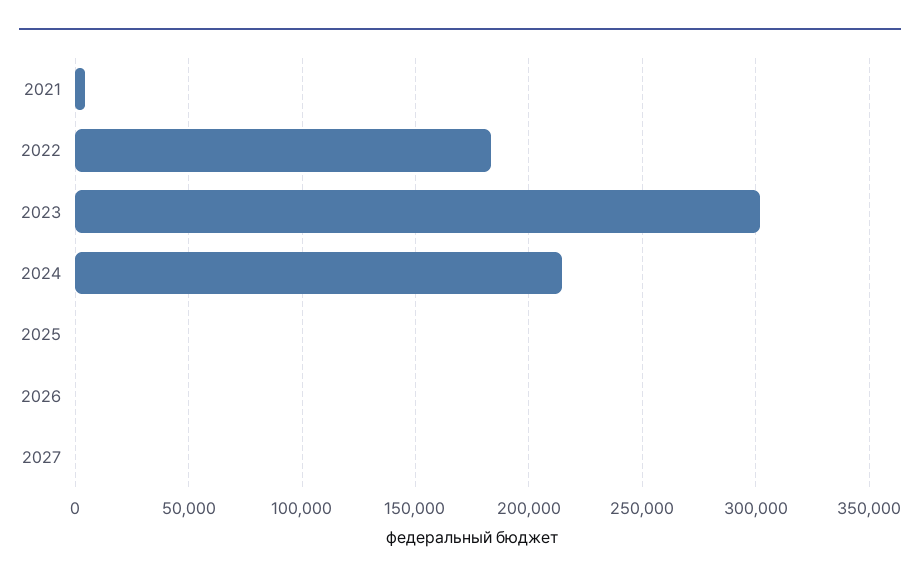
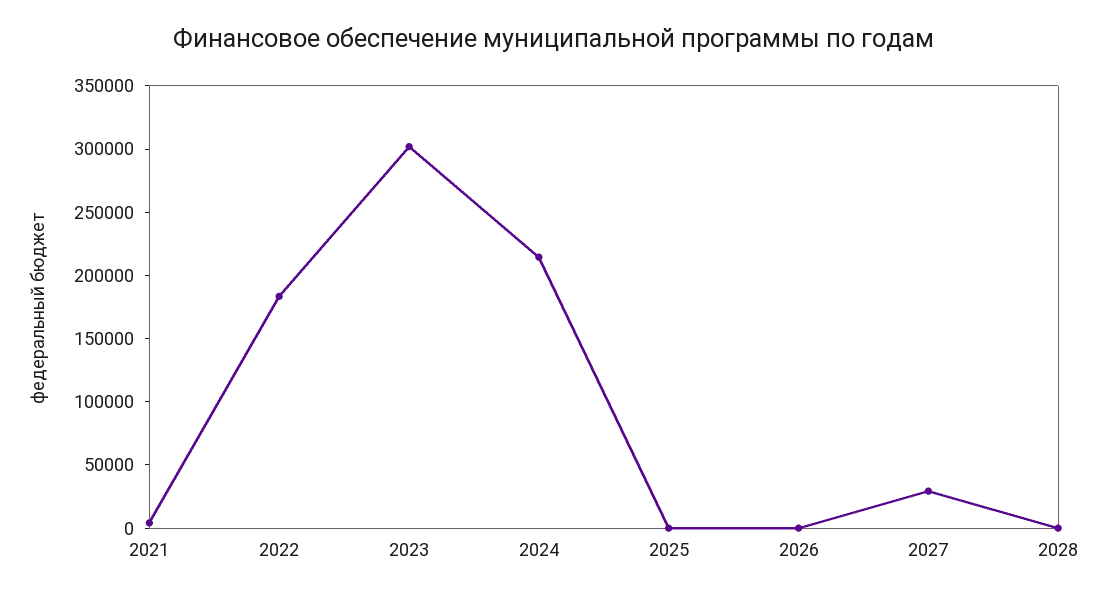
2027: 0 -> 30000
2028: none -> 0

